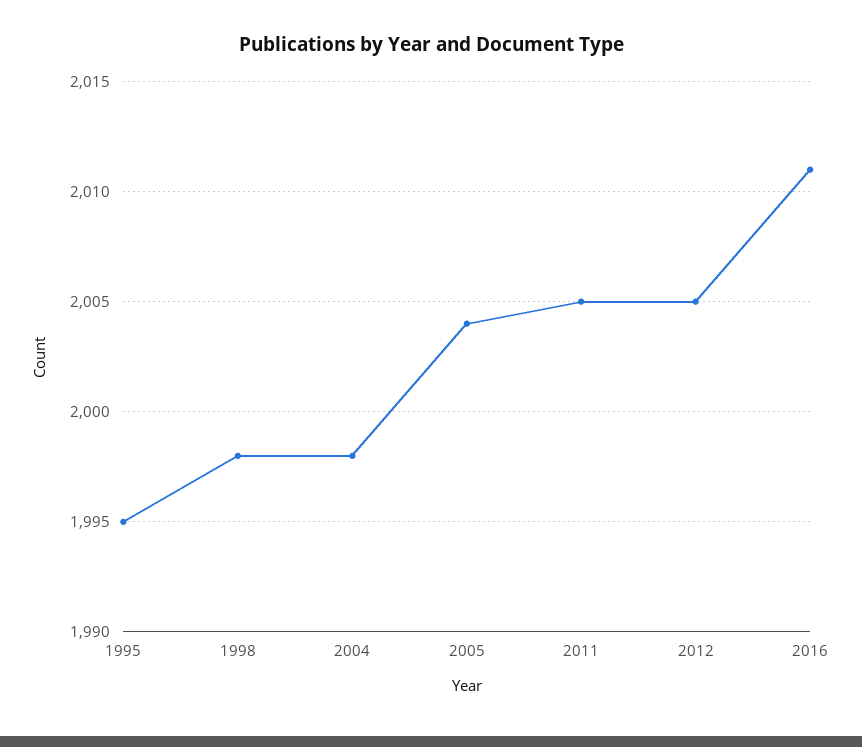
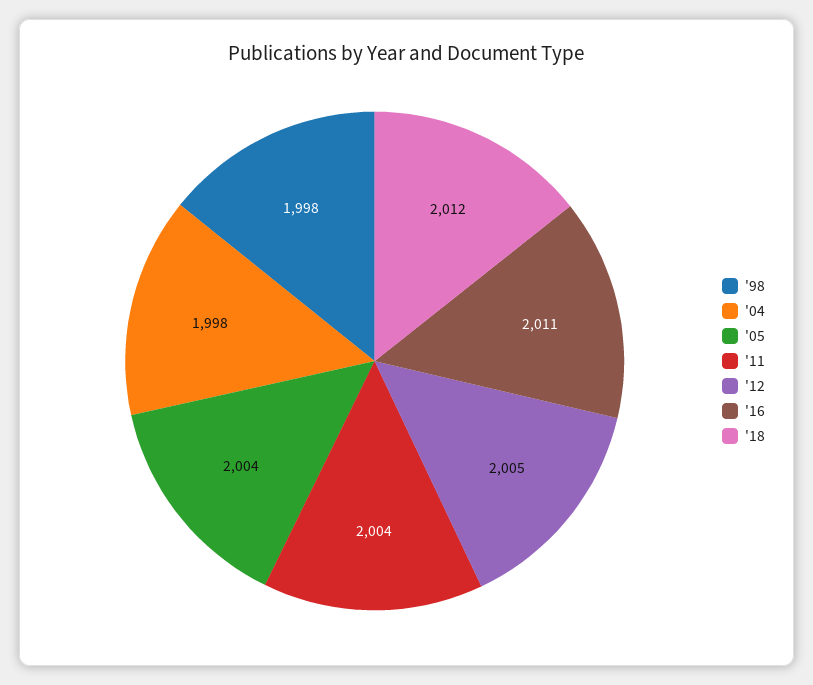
1995: 1995 -> none
2011: 2005 -> 2004
'18: none -> 2012

